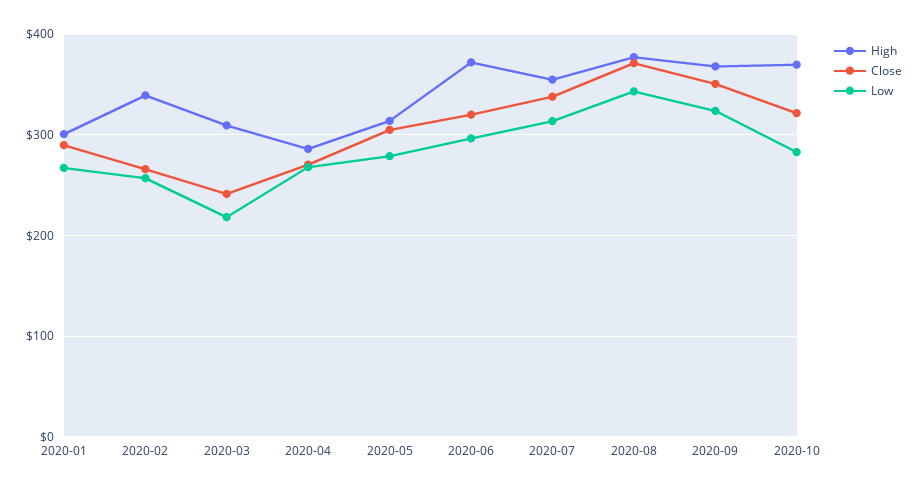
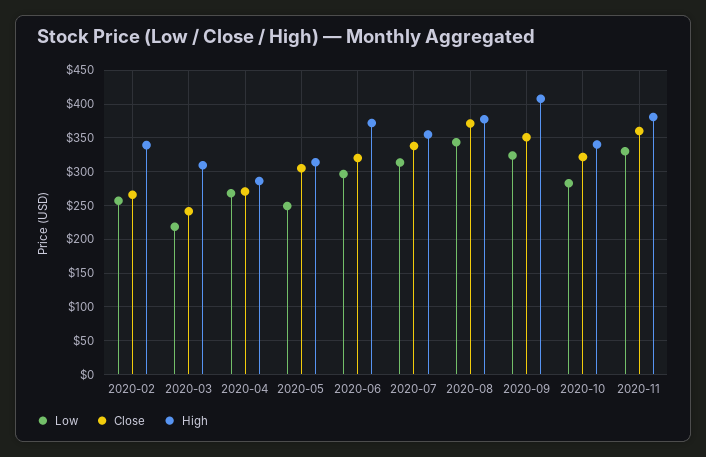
High, 2020-01: 300 -> none
Close, 2020-01: 290 -> none
Low, 2020-01: 270 -> none
Low, 2020-05: 280 -> 250
High, 2020-09: 370 -> 410
High, 2020-10: 370 -> 340
Low, 2020-11: none -> 330
Close, 2020-11: none -> 360
High, 2020-11: none -> 380

